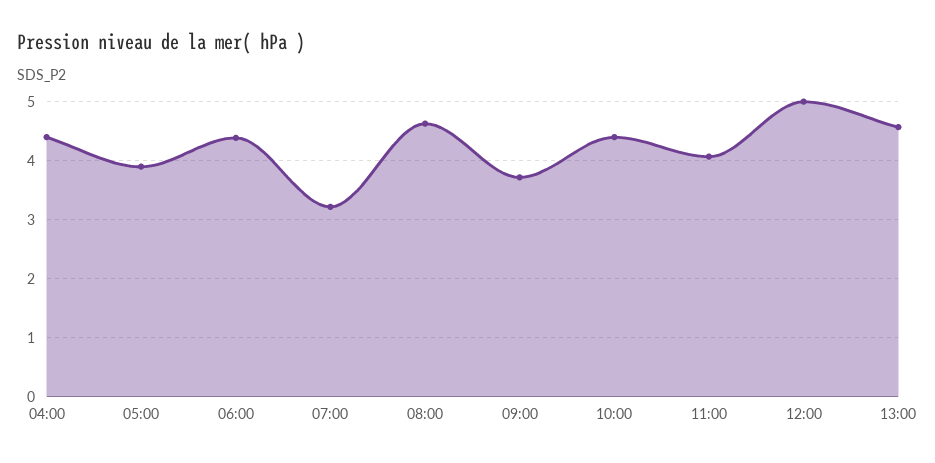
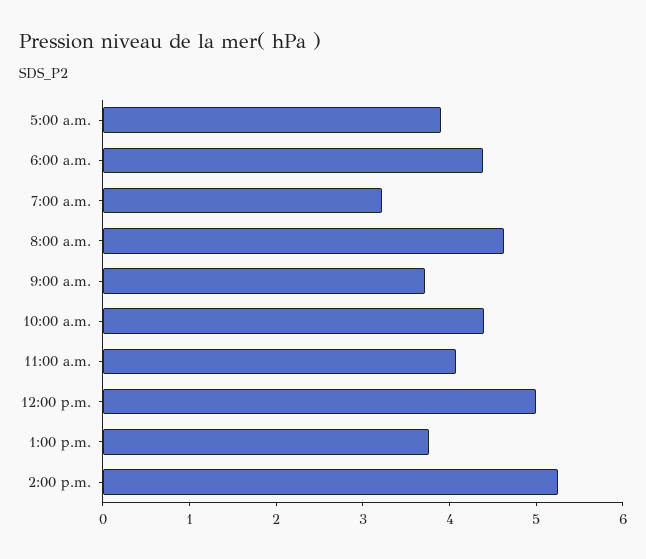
04:00: 4.4 -> none
13:00: 4.6 -> 3.8
2:00 p.m.: none -> 5.2

